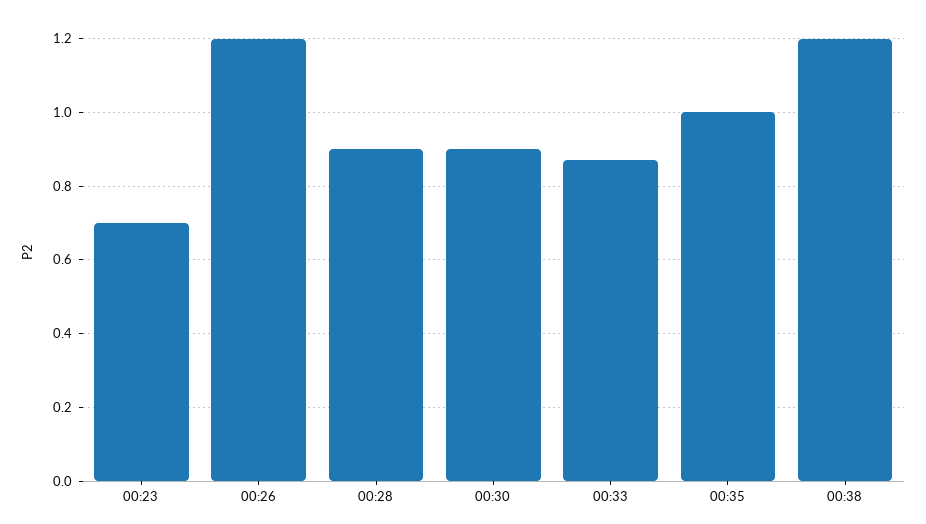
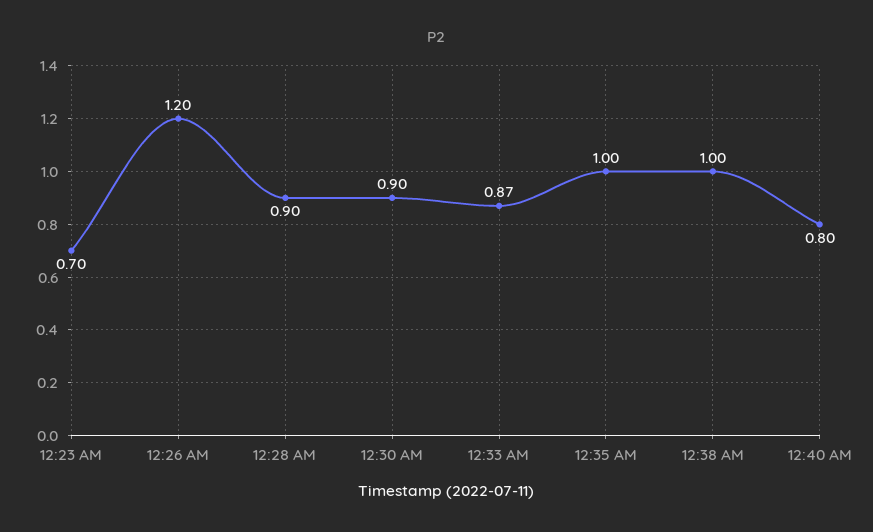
00:38: 1.2 -> 1
12:40 AM: none -> 0.8

